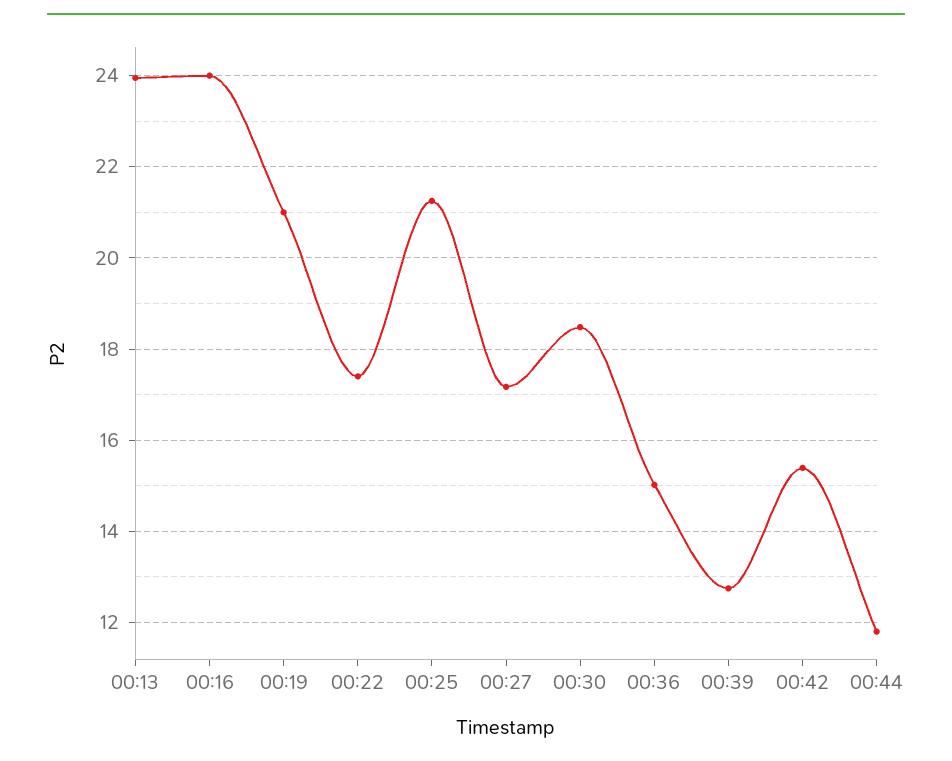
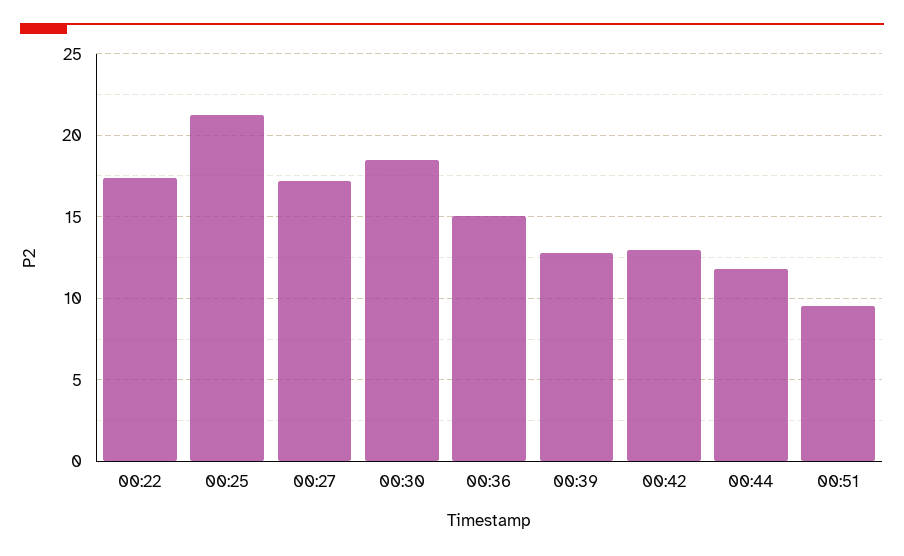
00:13: 24 -> none
00:16: 24 -> none
00:19: 21 -> none
00:42: 15.4 -> 13
00:51: none -> 9.5

